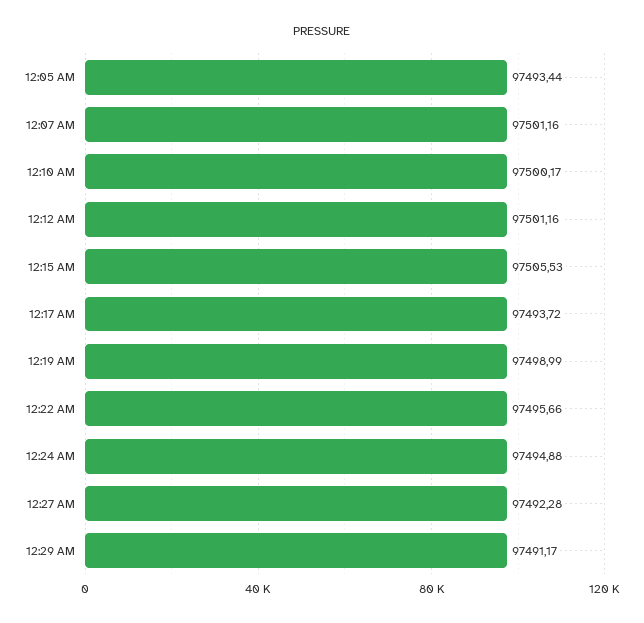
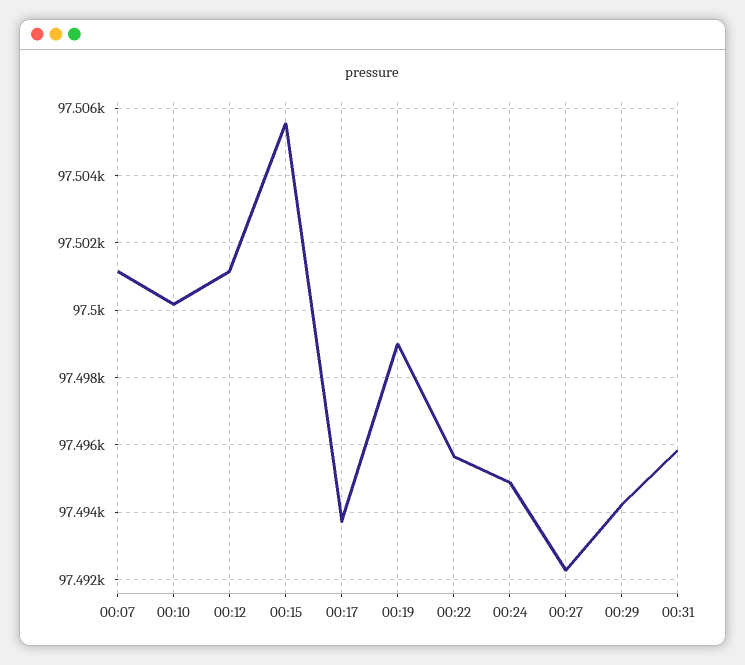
12:05 AM: 97493.44 -> none
12:29 AM: 97491.17 -> 97494.2
00:31: none -> 97495.8

